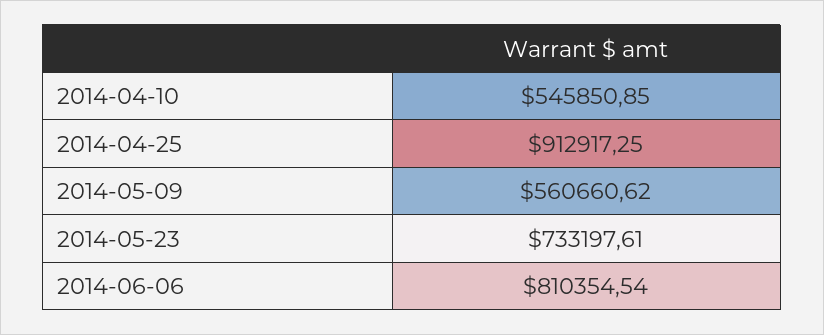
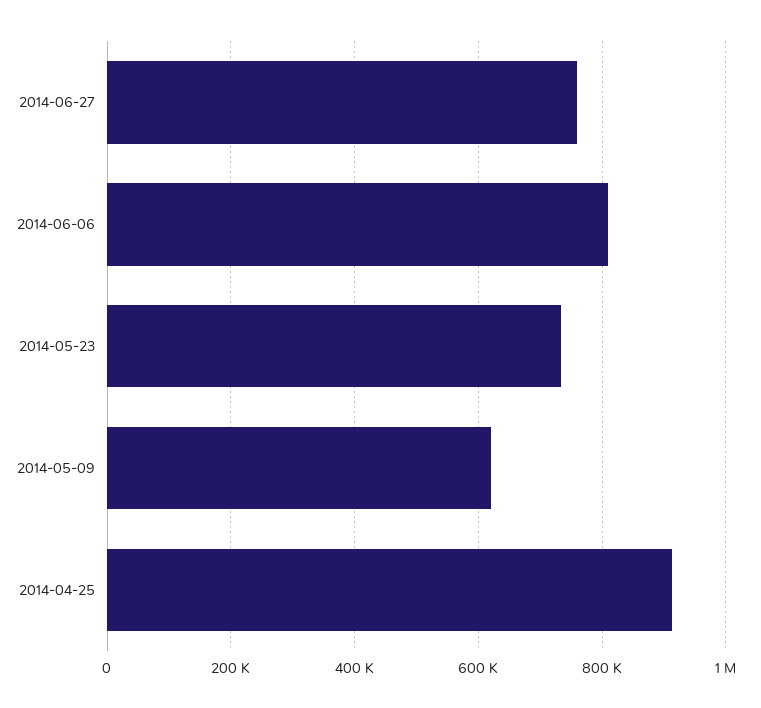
2014-04-10: 545850.85 -> none
2014-05-09: 560660.62 -> 620000
2014-06-27: none -> 760000

